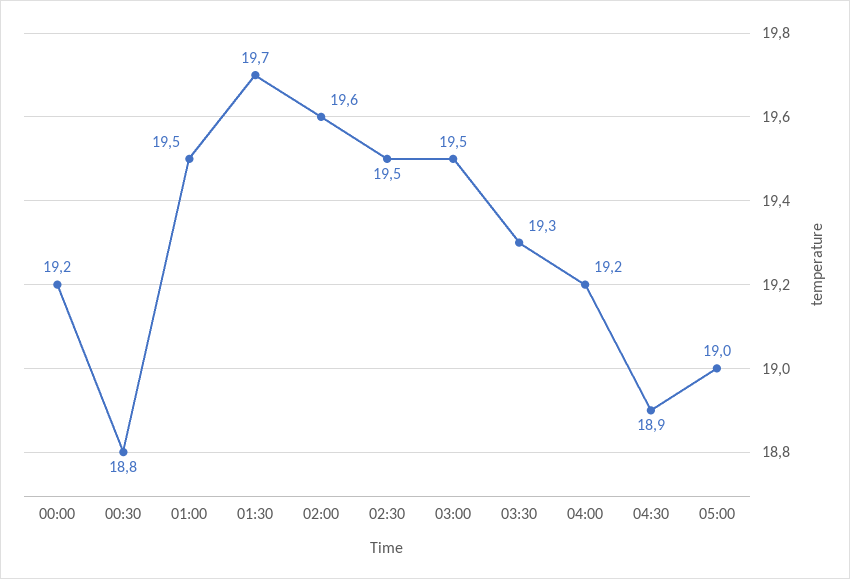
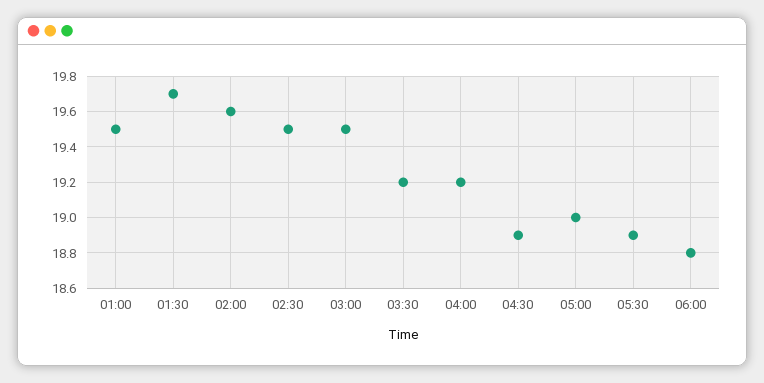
00:00: 19.2 -> none
00:30: 18.8 -> none
03:30: 19.3 -> 19.2
05:30: none -> 18.9
06:00: none -> 18.8

